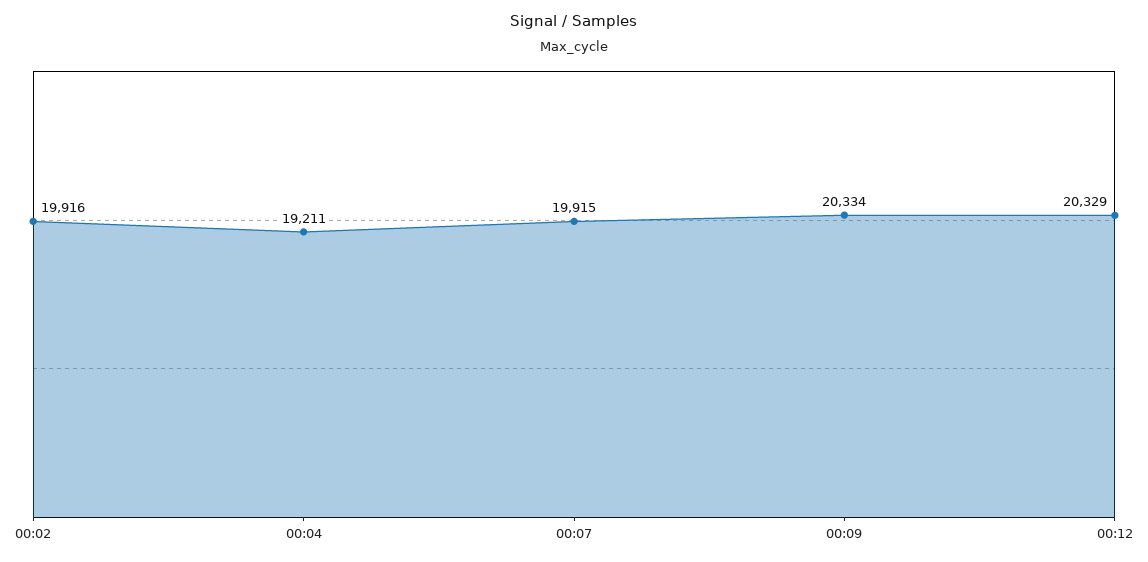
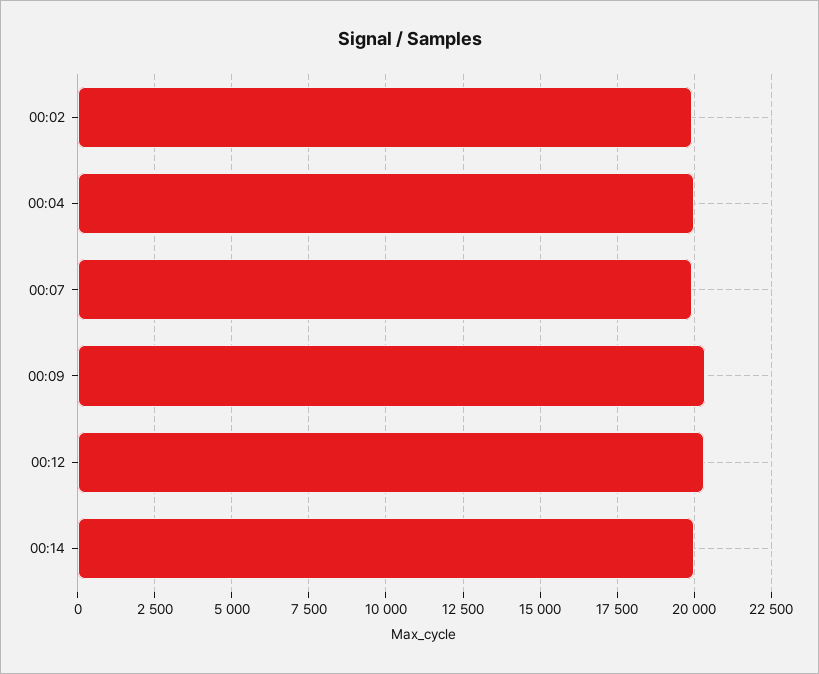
00:04: 19211 -> 20000
00:14: none -> 20000

